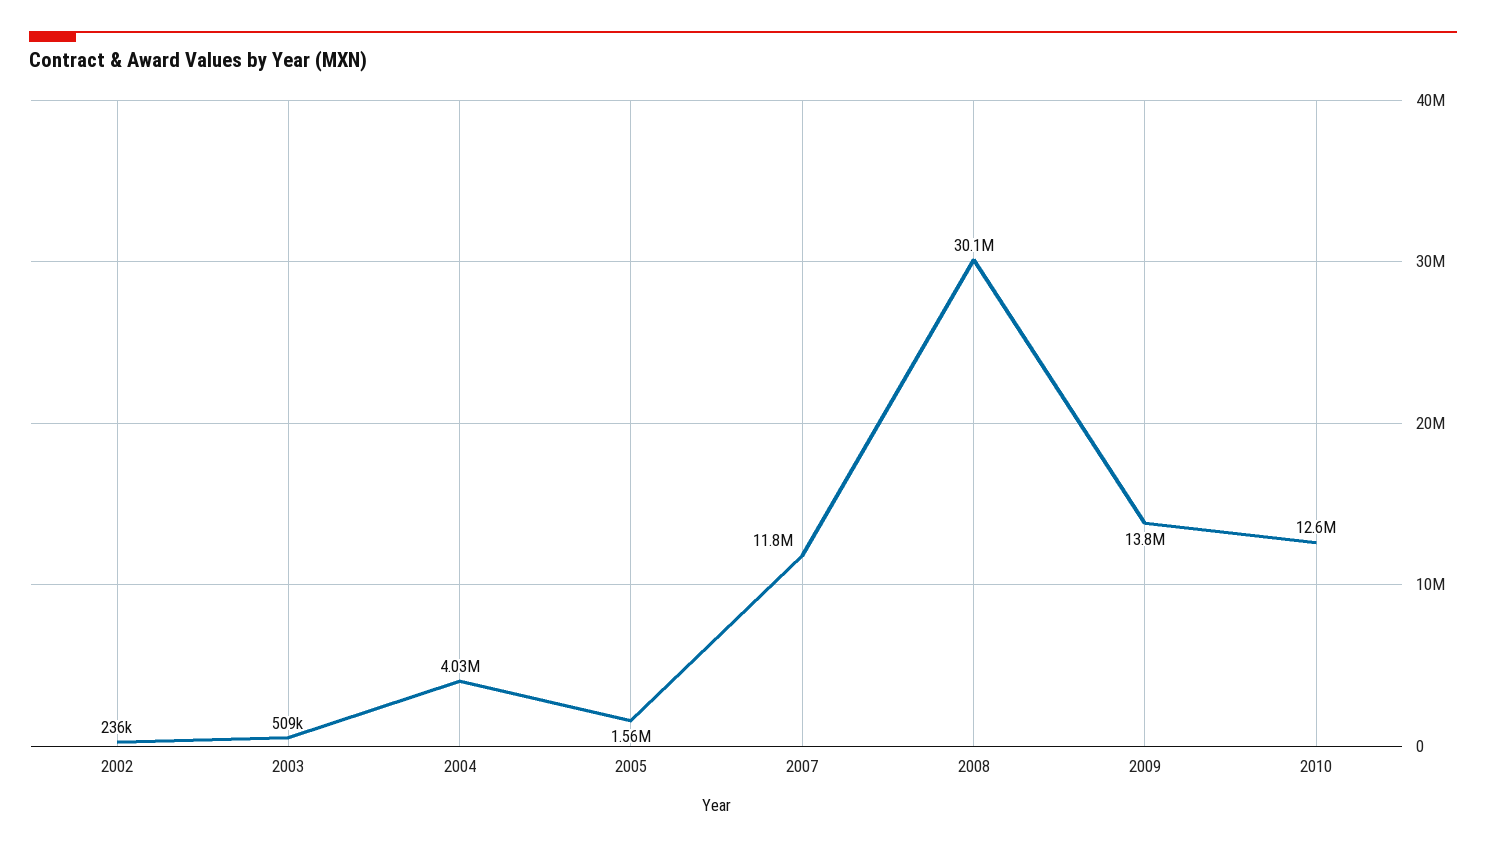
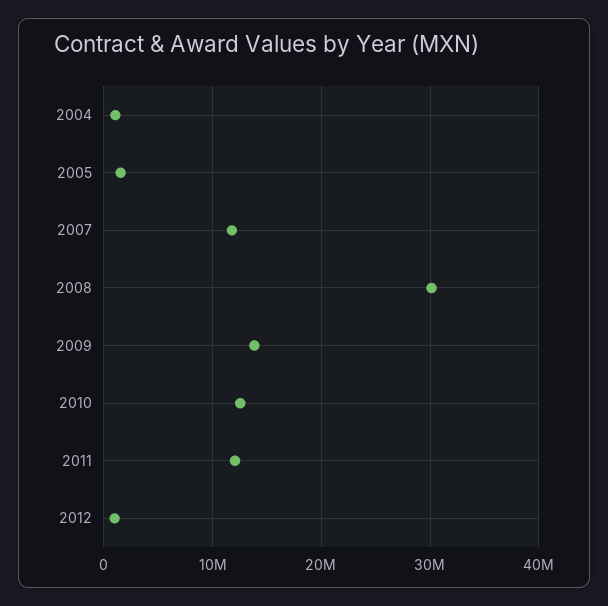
2002: 236000 -> none
2003: 509000 -> none
2004: 4030000 -> 1000000
2011: none -> 12000000
2012: none -> 1000000

